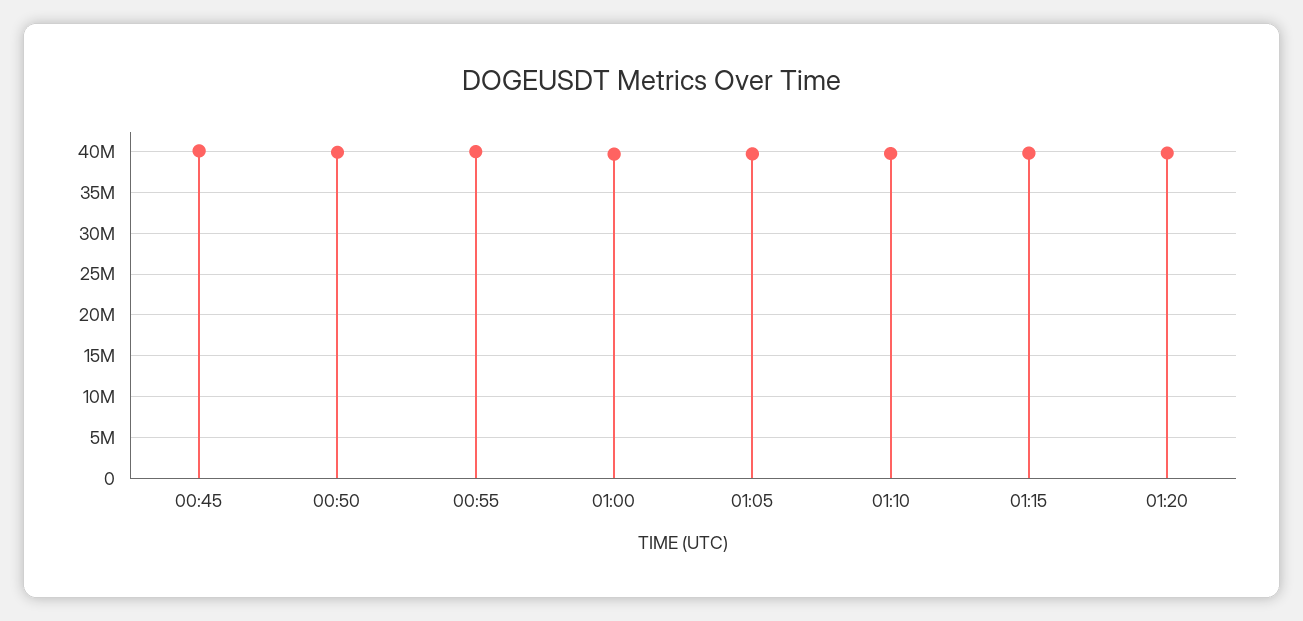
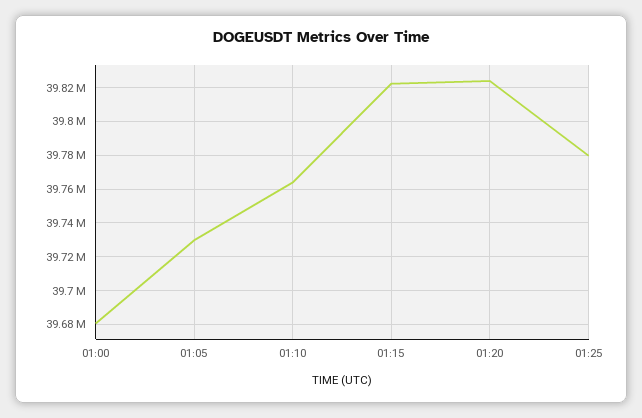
00:45: 40000000 -> none
00:50: 40000000 -> none
00:55: 40000000 -> none
01:25: none -> 39780000

